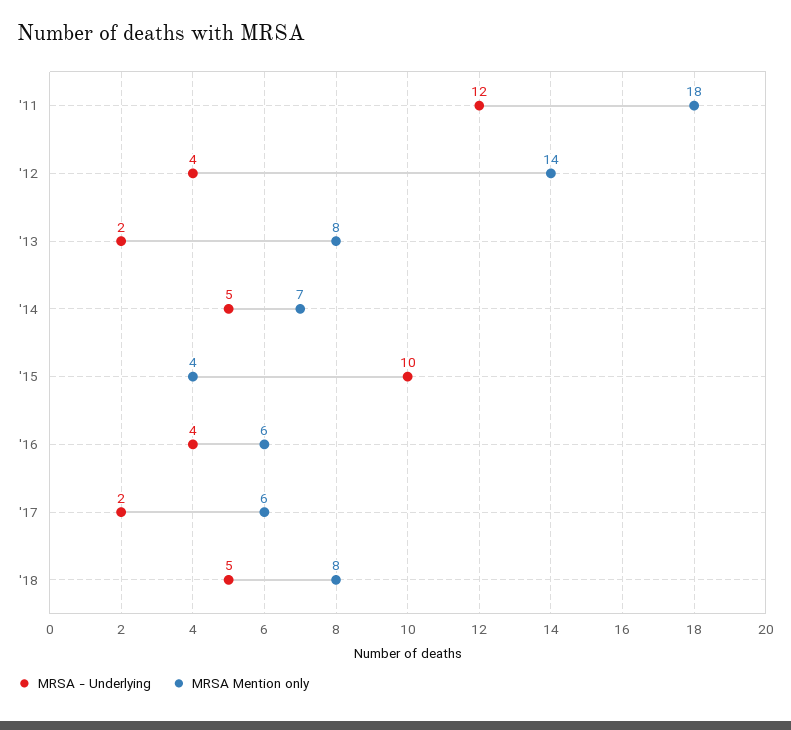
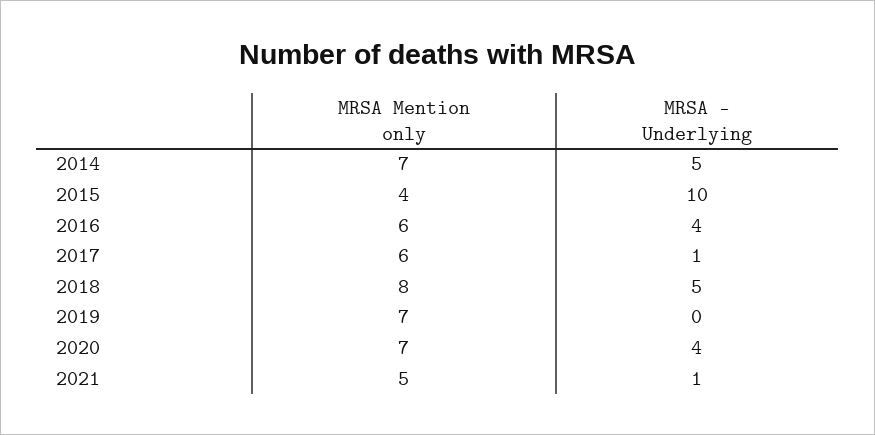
MRSA - Underlying, '11: 12 -> none
MRSA Mention only, '11: 18 -> none
MRSA - Underlying, '12: 4 -> none
MRSA Mention only, '12: 14 -> none
MRSA - Underlying, '13: 2 -> none
MRSA Mention only, '13: 8 -> none
MRSA - Underlying, '17: 2 -> 1
MRSA Mention only, 2019: none -> 7
MRSA - Underlying, 2019: none -> 0
MRSA Mention only, 2020: none -> 7
MRSA - Underlying, 2020: none -> 4
MRSA Mention only, 2021: none -> 5
MRSA - Underlying, 2021: none -> 1

